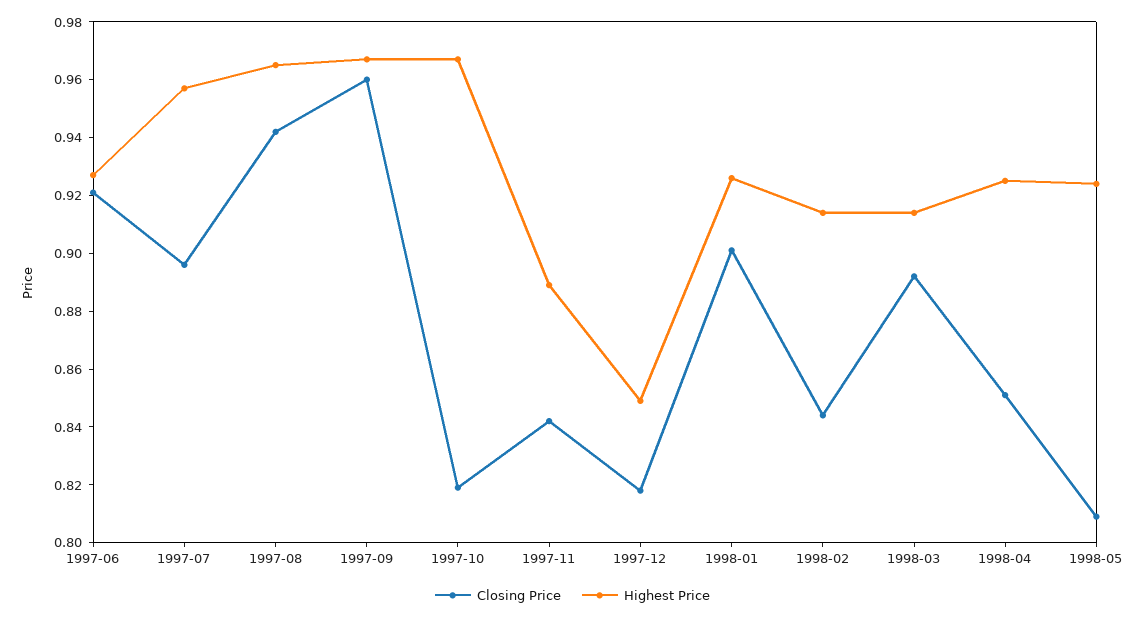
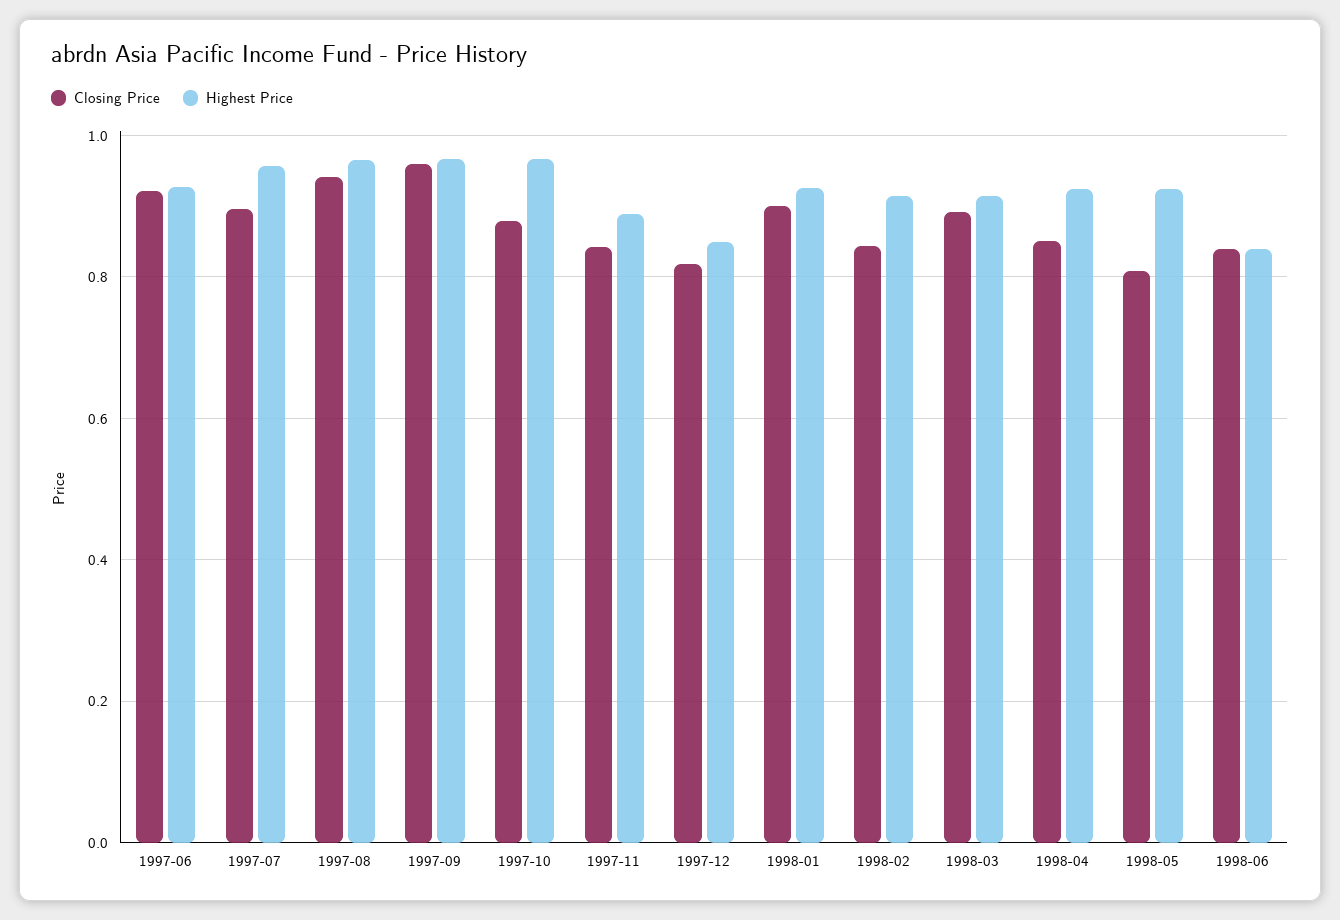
Closing Price, 1997-10: 0.82 -> 0.88
Closing Price, 1998-06: none -> 0.84
Highest Price, 1998-06: none -> 0.84

